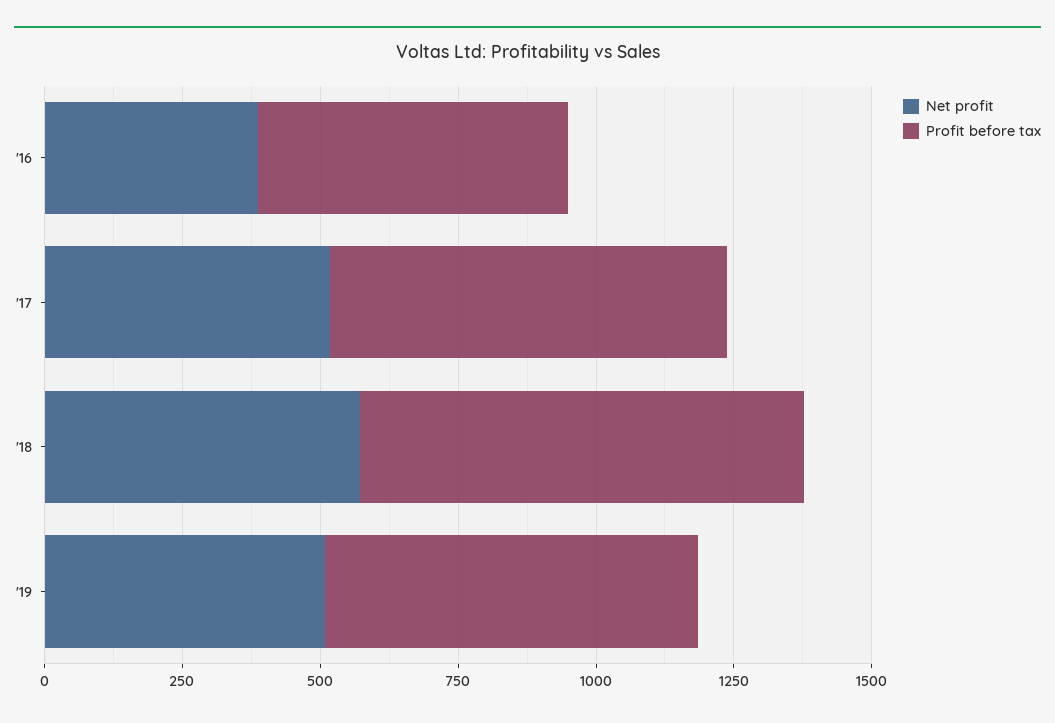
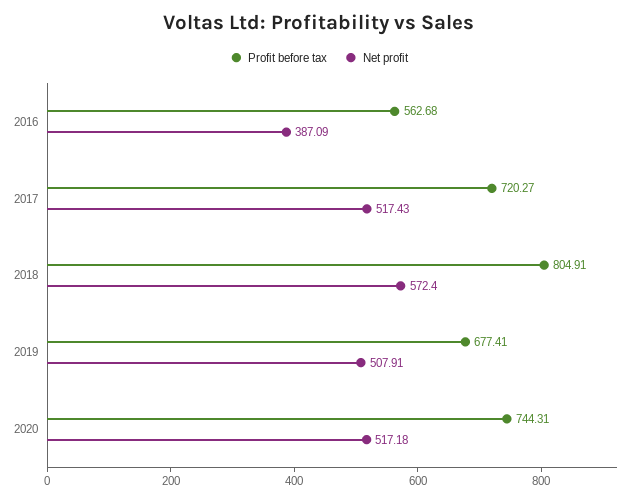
Profit before tax, 2020: none -> 744.31
Net profit, 2020: none -> 517.18

